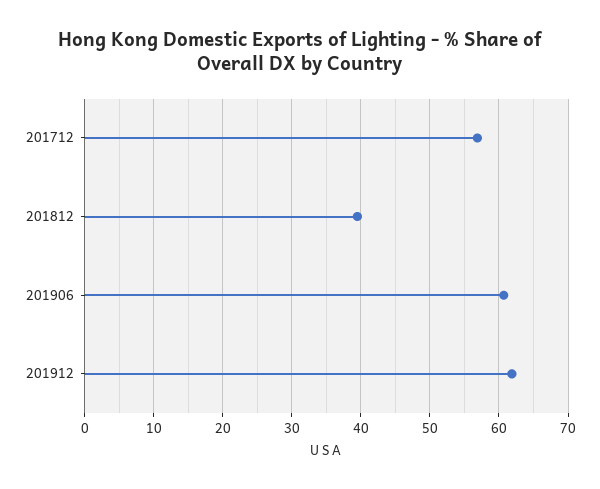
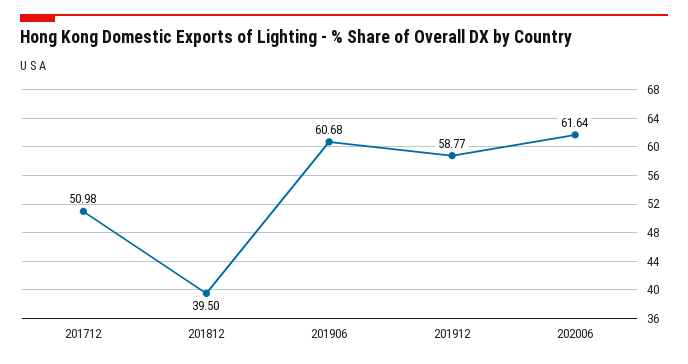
201712: 57 -> 50.98
201912: 62 -> 58.77
202006: none -> 61.64

